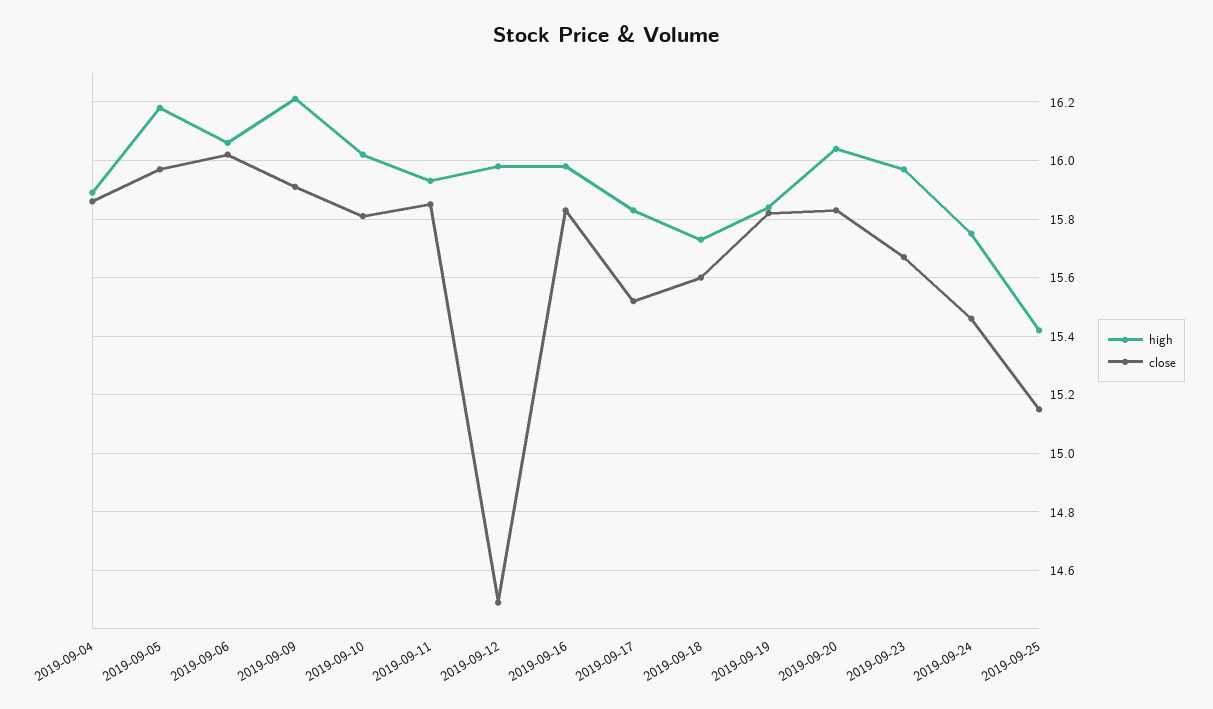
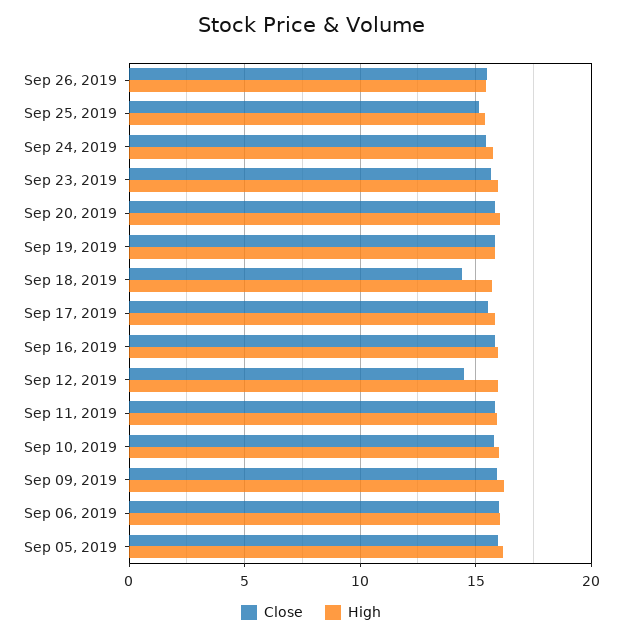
high, 2019-09-04: 15.9 -> none
close, 2019-09-04: 15.85 -> none
close, 2019-09-18: 15.6 -> 14.5
close, Sep 26, 2019: none -> 15.5
high, Sep 26, 2019: none -> 15.5

